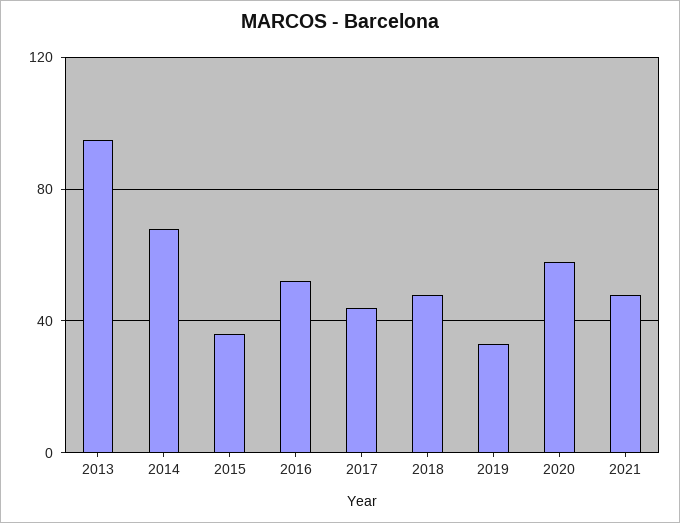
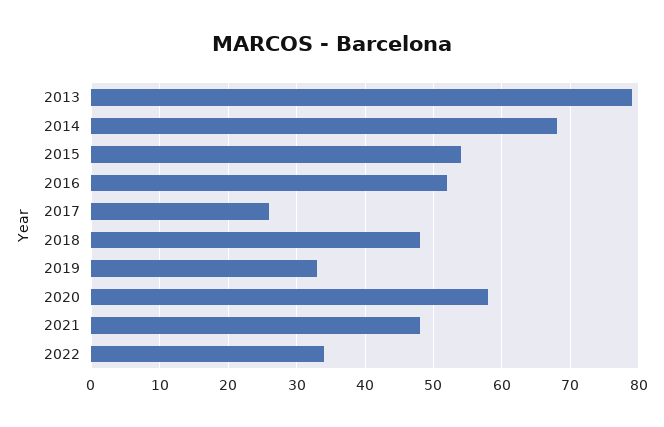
2013: 95 -> 79
2015: 35 -> 54
2017: 45 -> 26
2022: none -> 34

